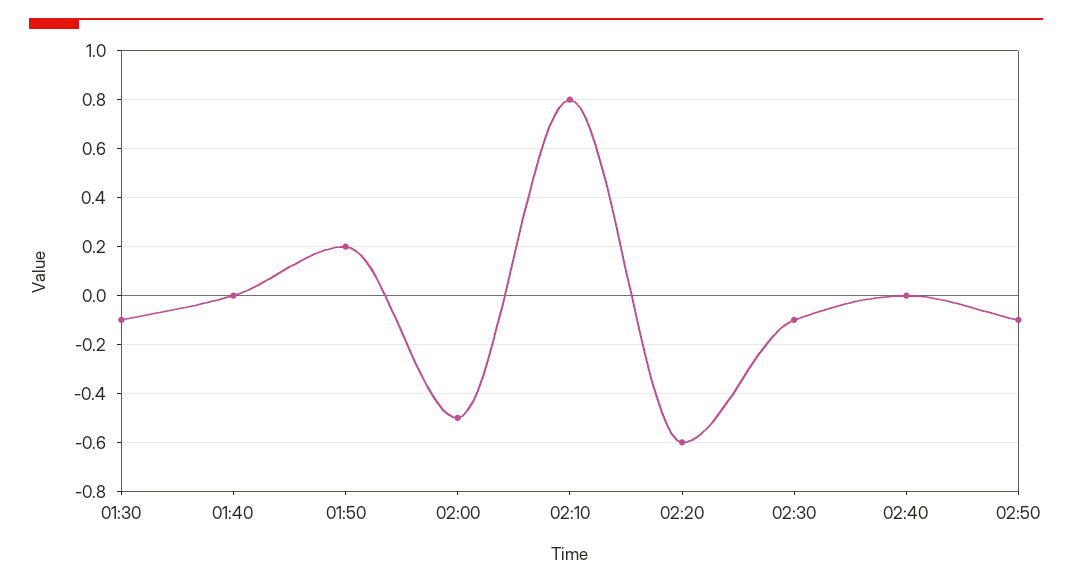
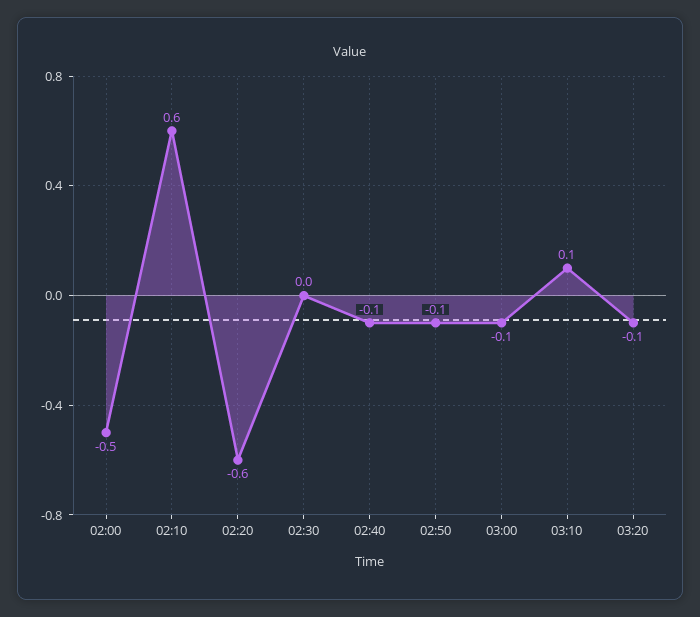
01:30: -0.1 -> none
01:40: 0 -> none
01:50: 0.2 -> none
02:10: 0.8 -> 0.6
02:30: -0.1 -> 0
02:40: 0 -> -0.1
03:00: none -> -0.1
03:10: none -> 0.1
03:20: none -> -0.1

